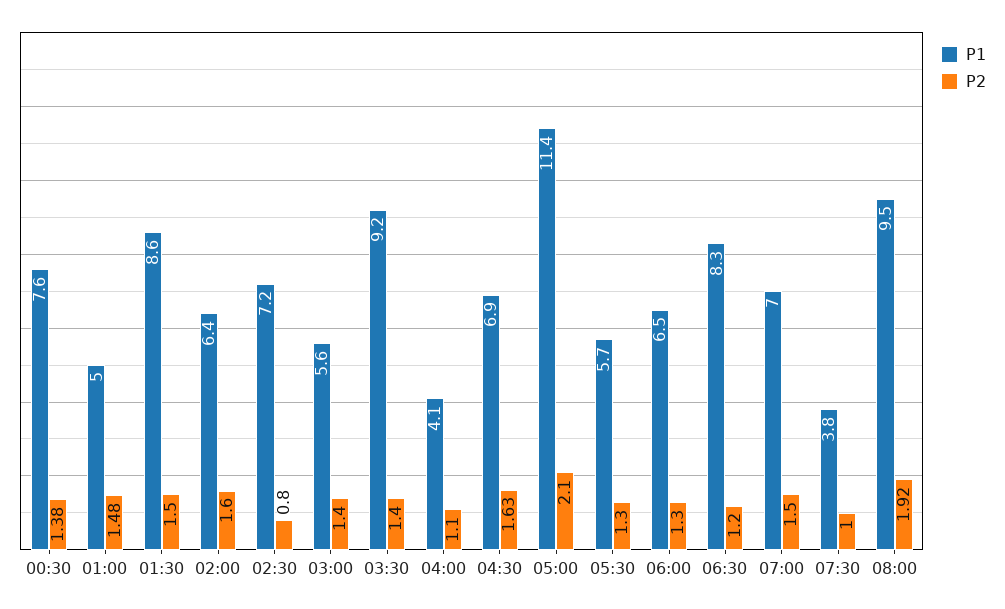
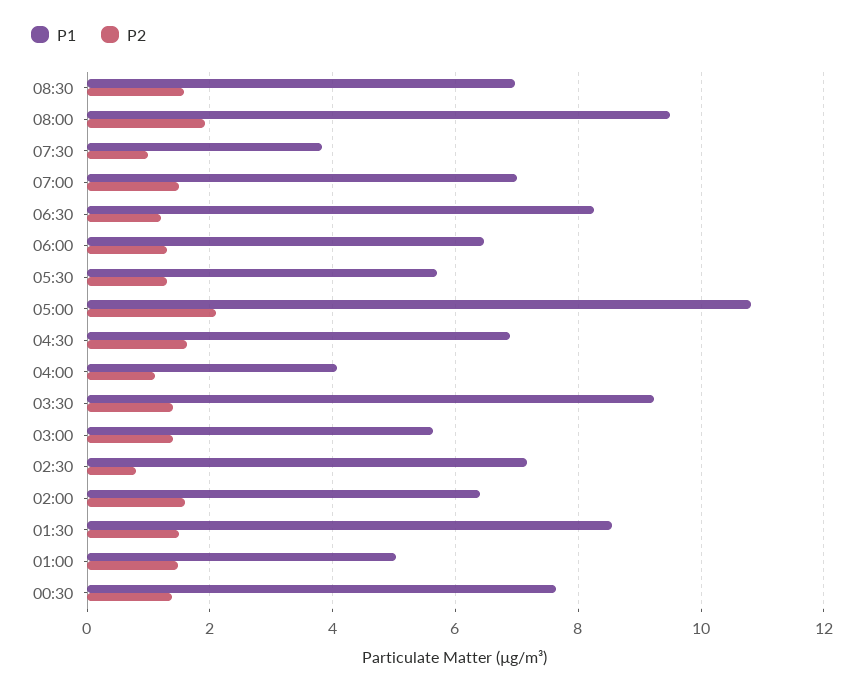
P1, 05:00: 11.4 -> 10.8
P1, 08:30: none -> 7
P2, 08:30: none -> 1.6

